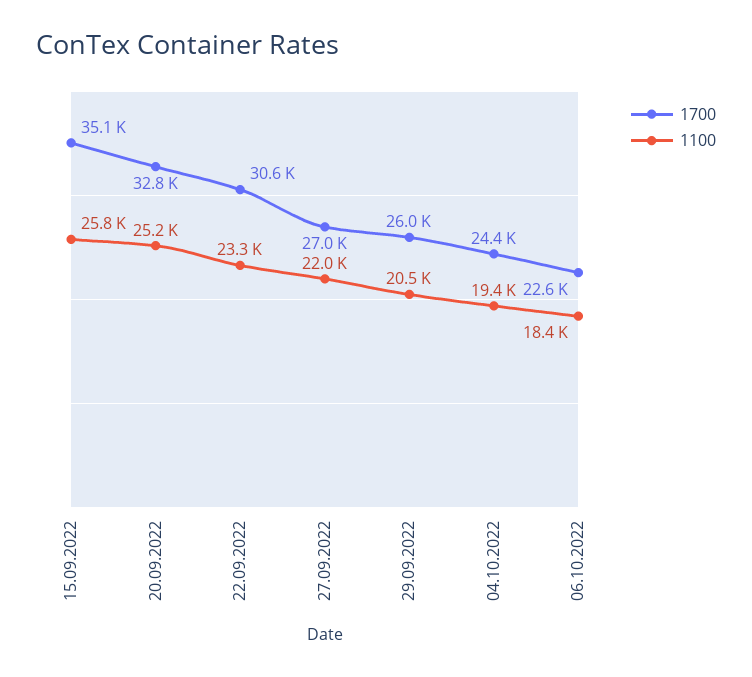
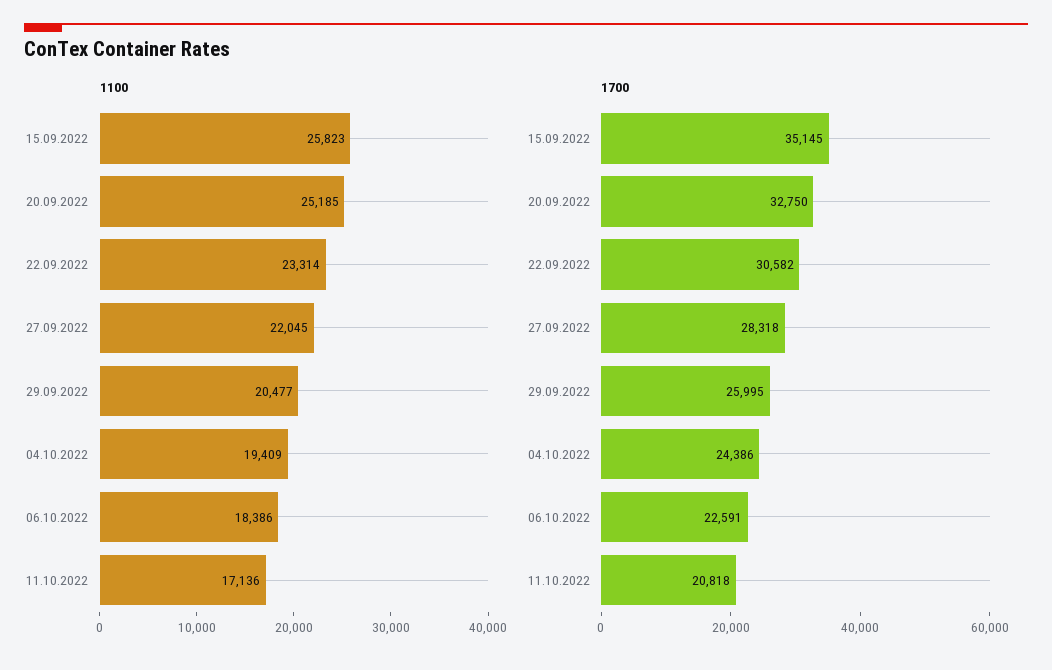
1700, 27.09.2022: 27000 -> 28318
1100, 11.10.2022: none -> 17136
1700, 11.10.2022: none -> 20818

